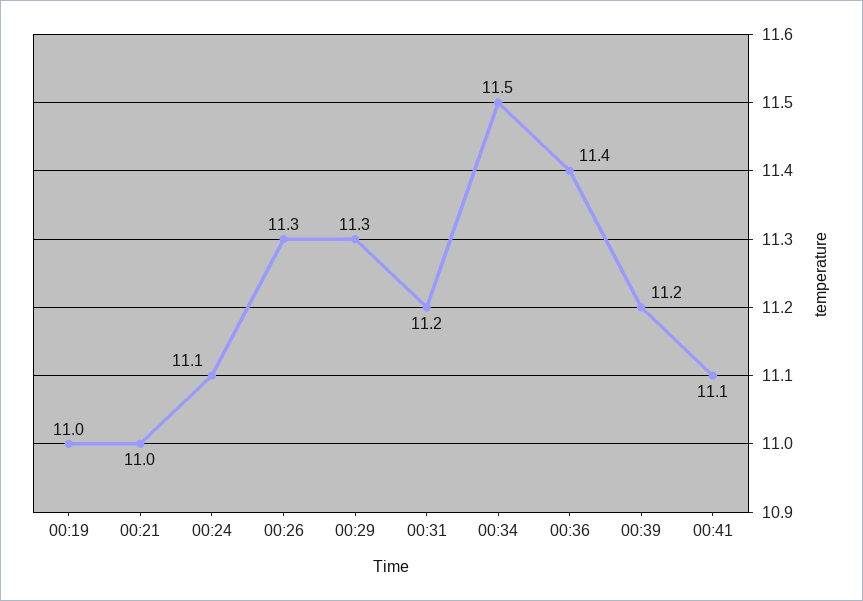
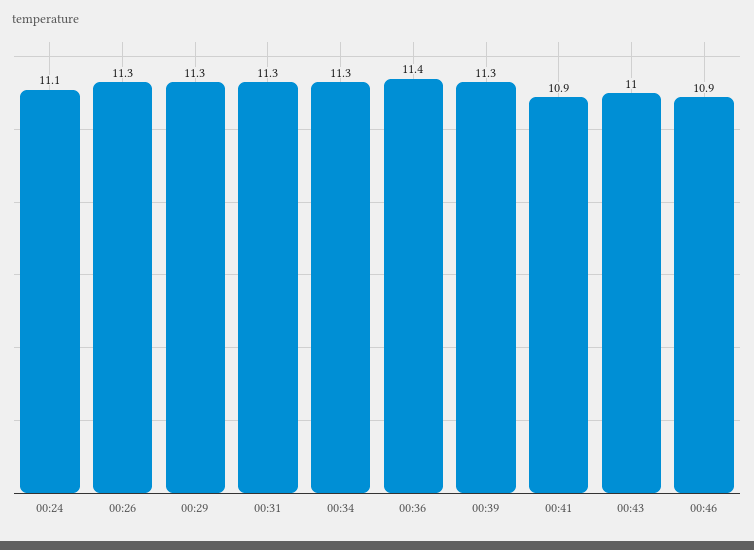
00:19: 11 -> none
00:21: 11 -> none
00:31: 11.2 -> 11.3
00:34: 11.5 -> 11.3
00:39: 11.2 -> 11.3
00:41: 11.1 -> 10.9
00:43: none -> 11
00:46: none -> 10.9

